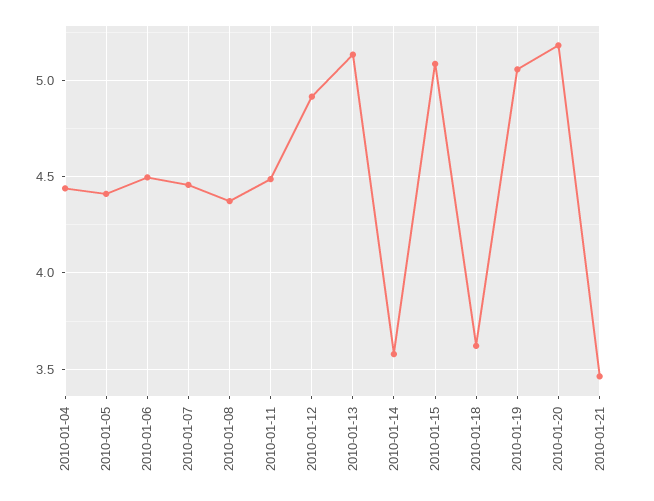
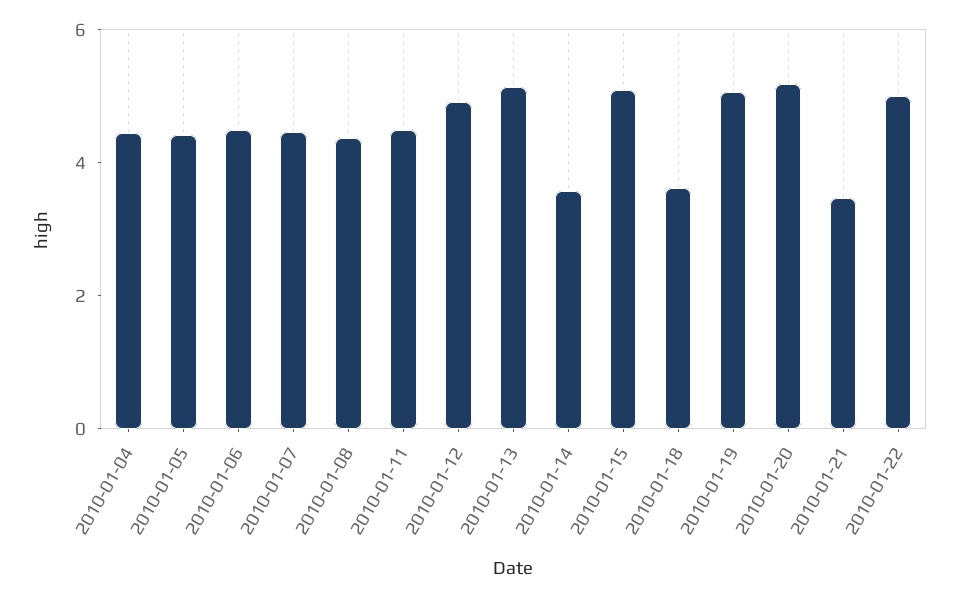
2010-01-22: none -> 5

